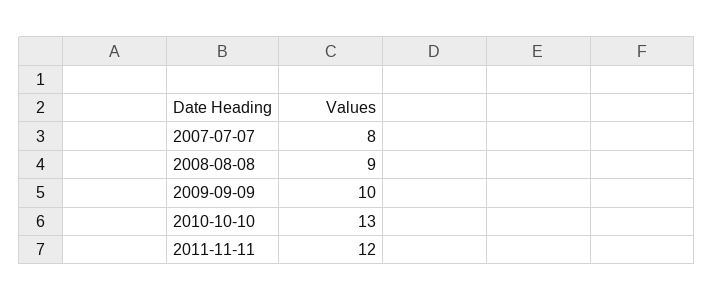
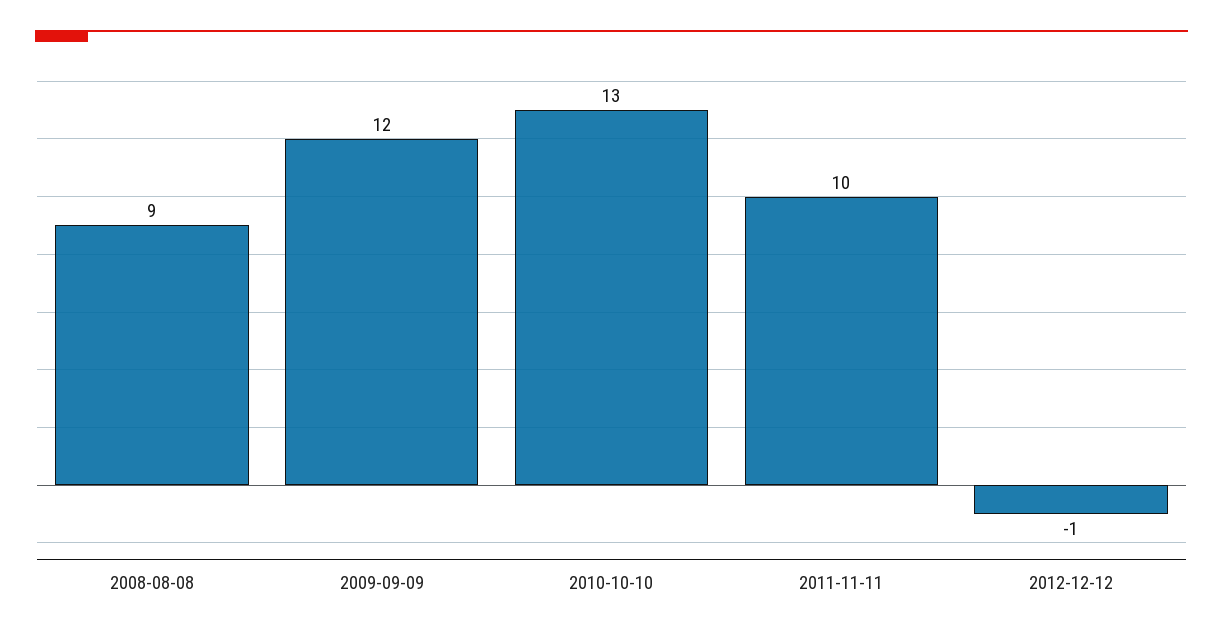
2007-07-07: 8 -> none
2009-09-09: 10 -> 12
2011-11-11: 12 -> 10
2012-12-12: none -> -1

